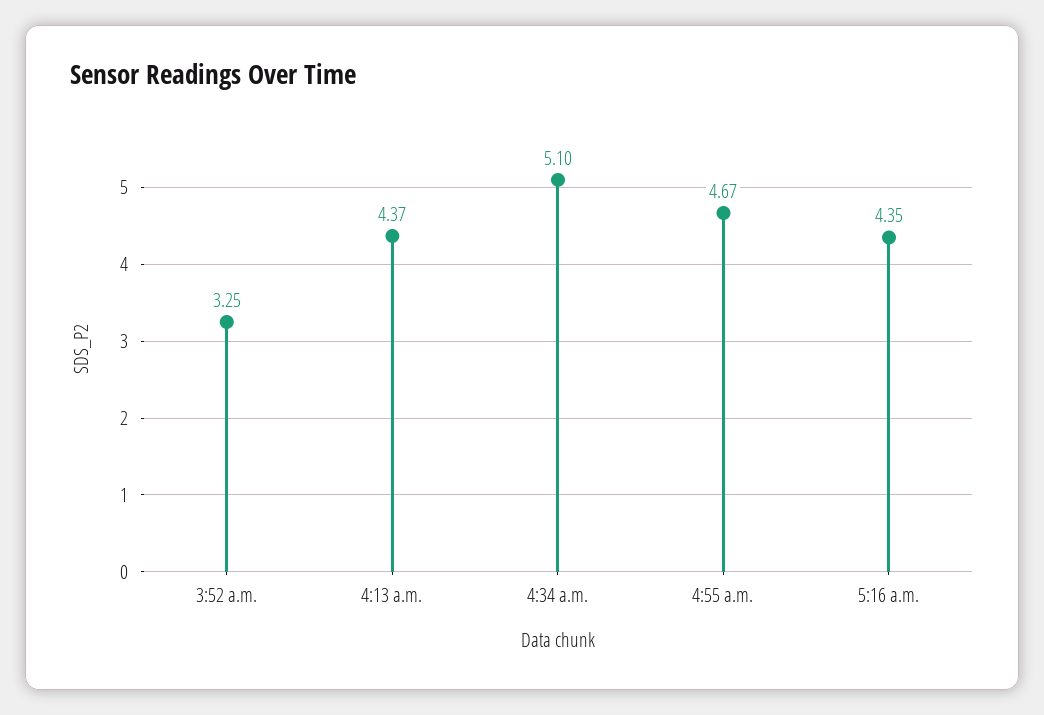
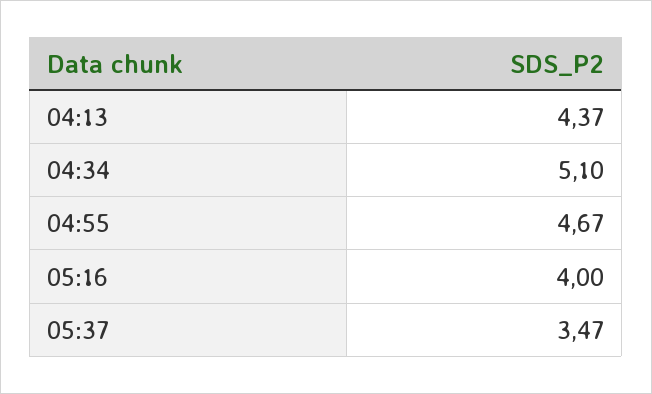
3:52 a.m.: 3.25 -> none
5:16 a.m.: 4.35 -> 4
05:37: none -> 3.47

